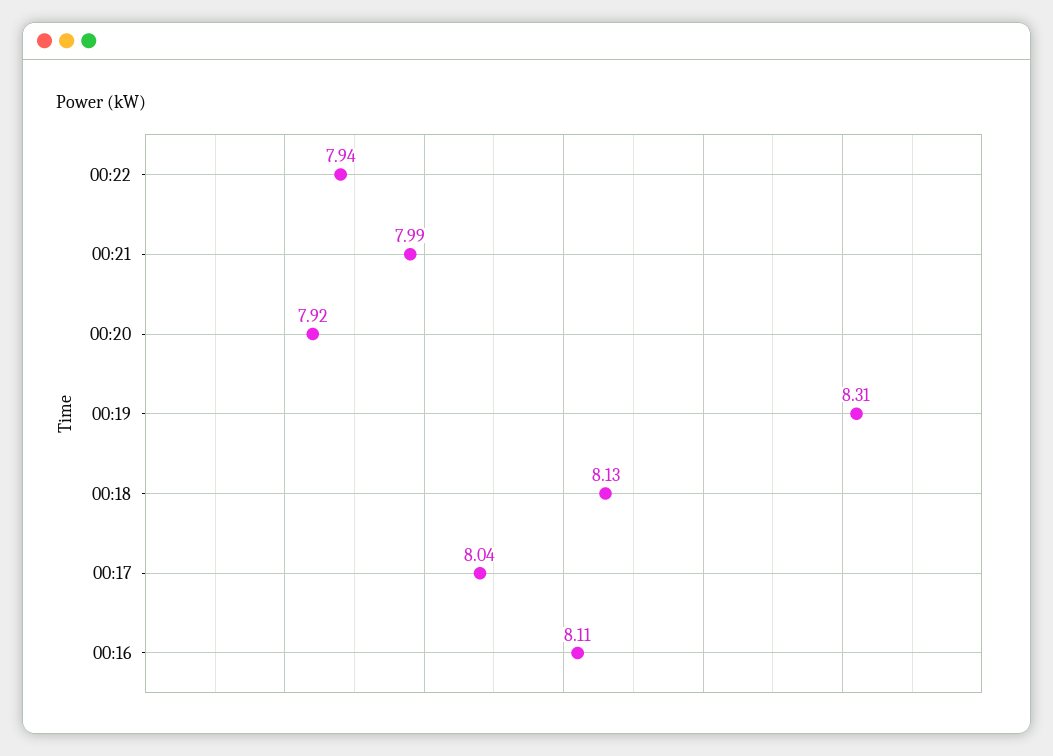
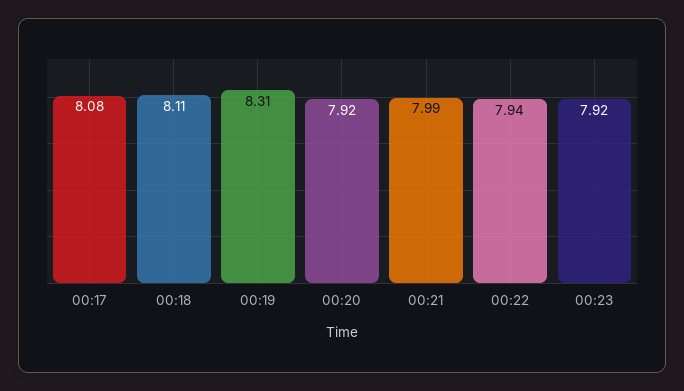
00:18: 8.13 -> 8.11
00:17: 8.04 -> 8.08
00:16: 8.11 -> none
00:23: none -> 7.92

